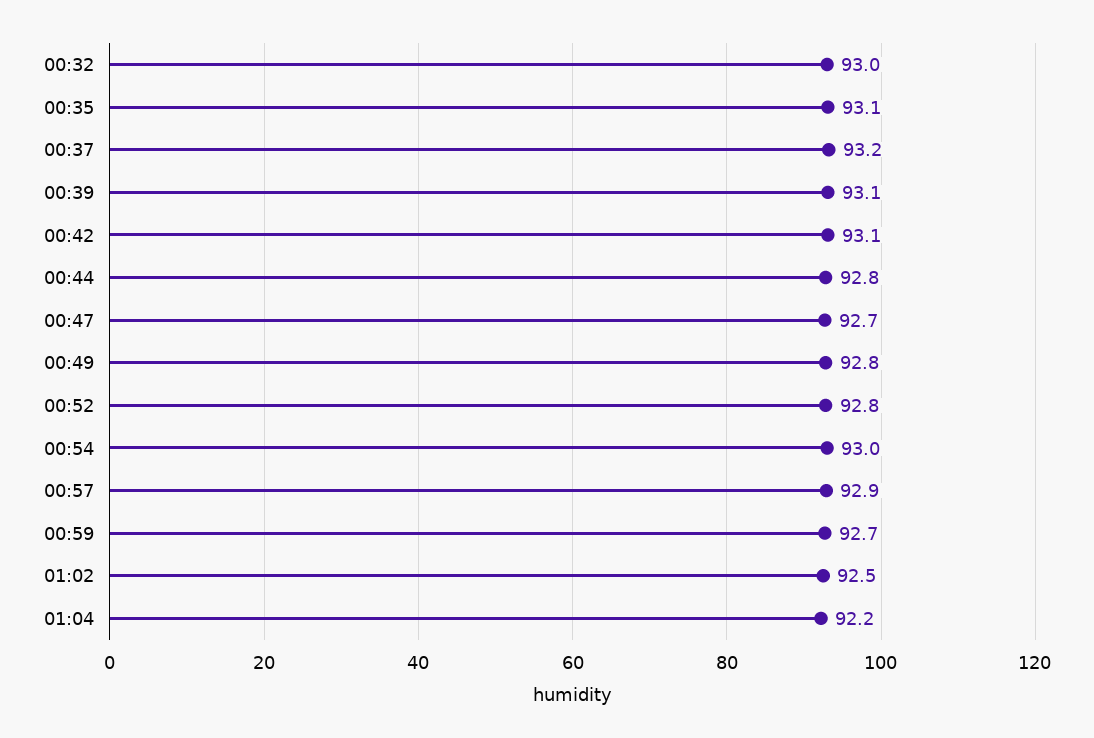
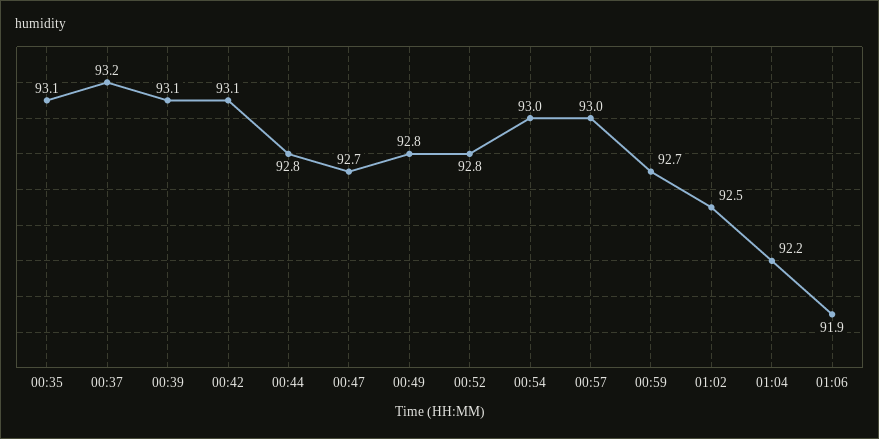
00:32: 93 -> none
00:57: 92.9 -> 93
01:06: none -> 91.9

